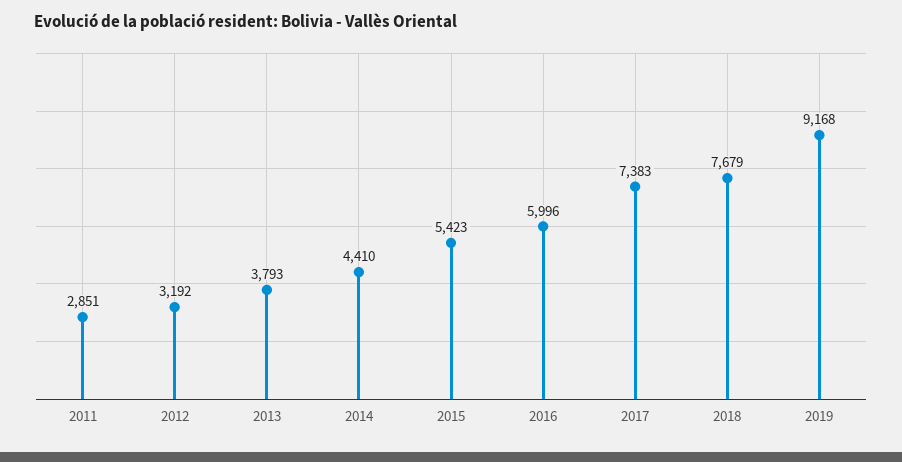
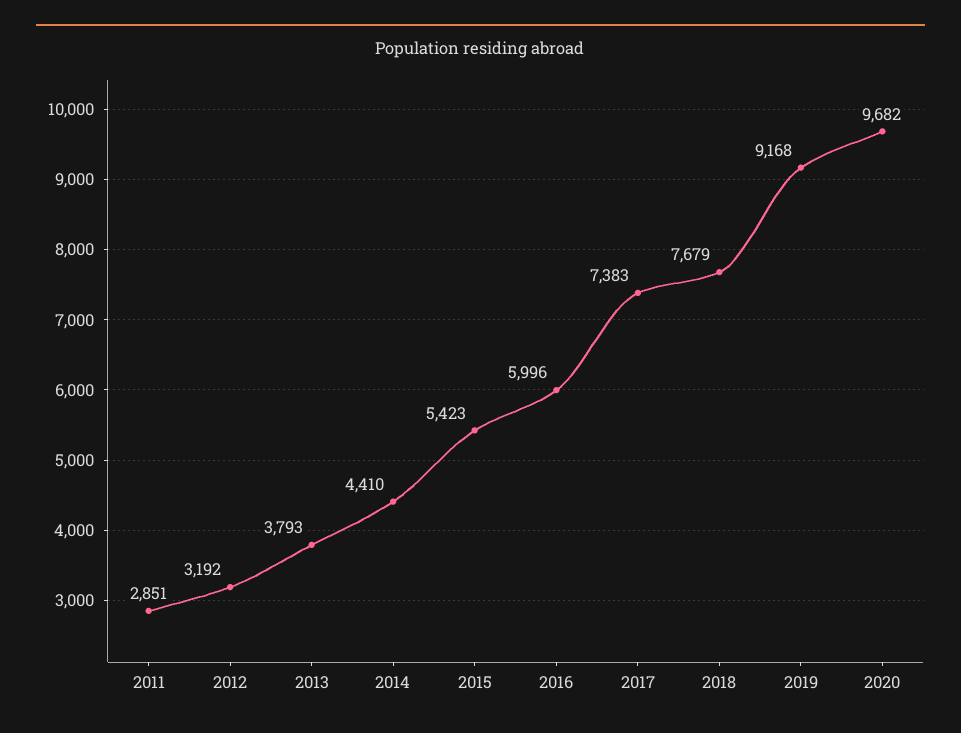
2020: none -> 9682

